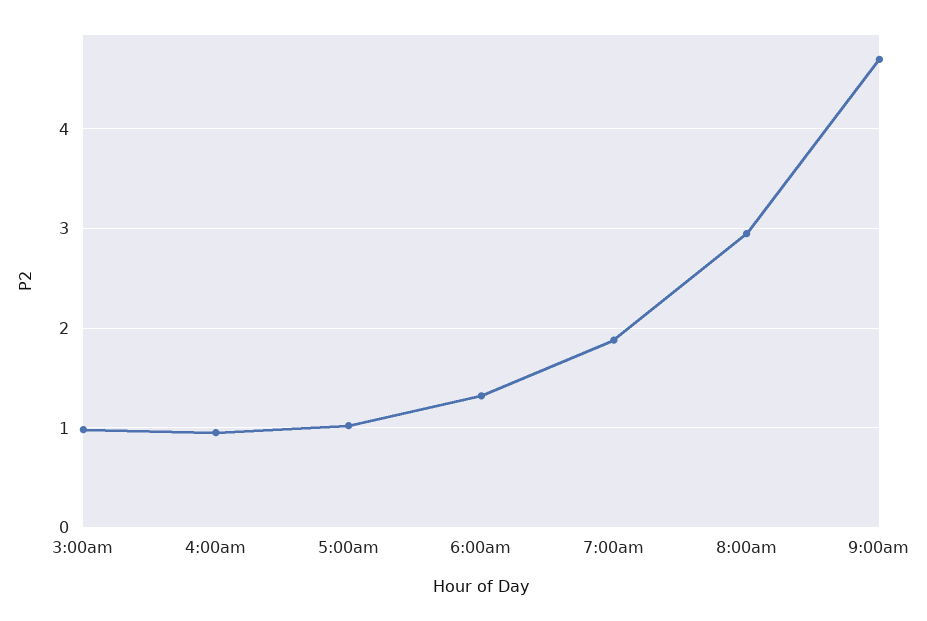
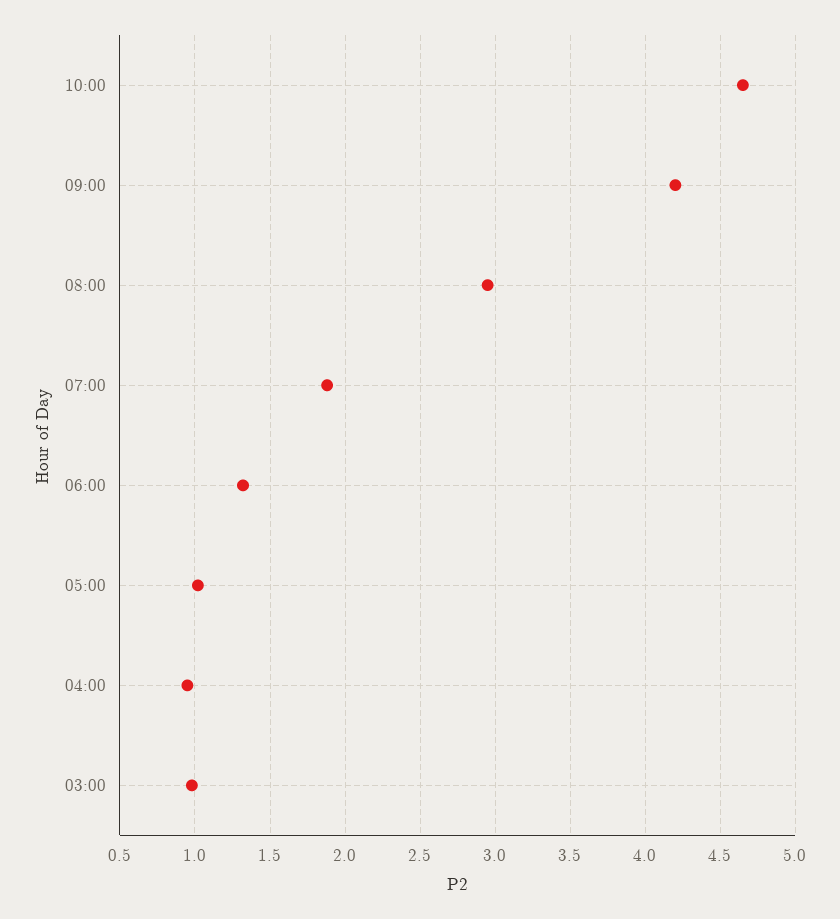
9:00am: 4.7 -> 4.2
10:00: none -> 4.65

